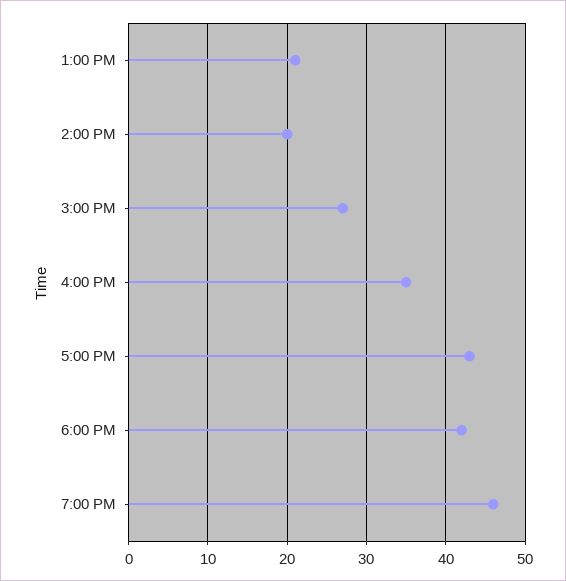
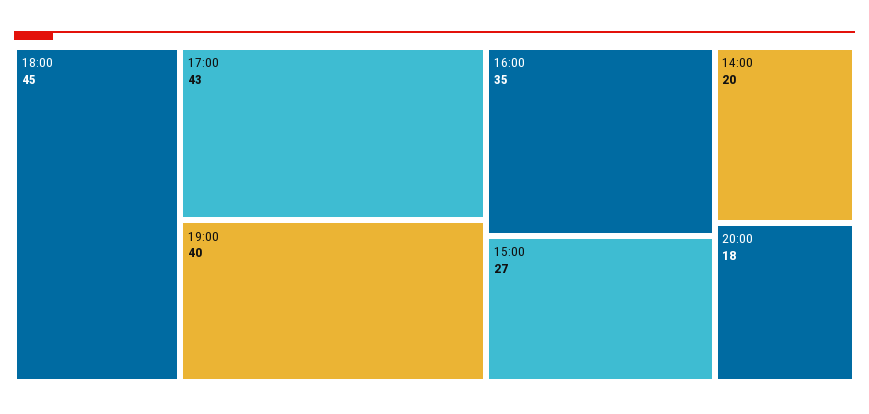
1:00 PM: 21 -> none
6:00 PM: 42 -> 45
7:00 PM: 46 -> 40
20:00: none -> 18

